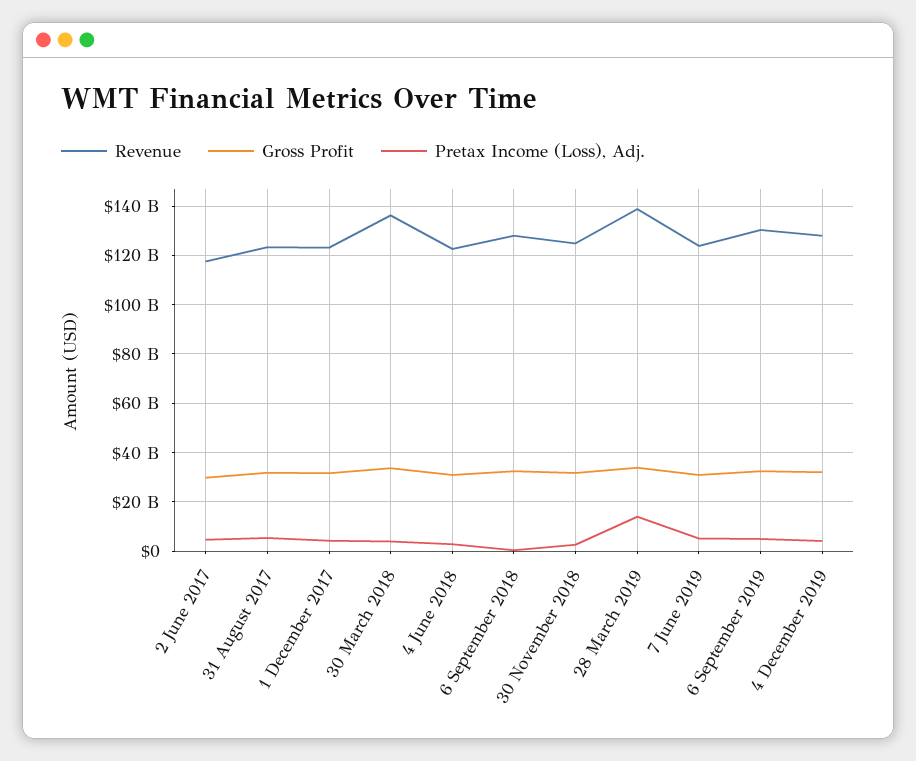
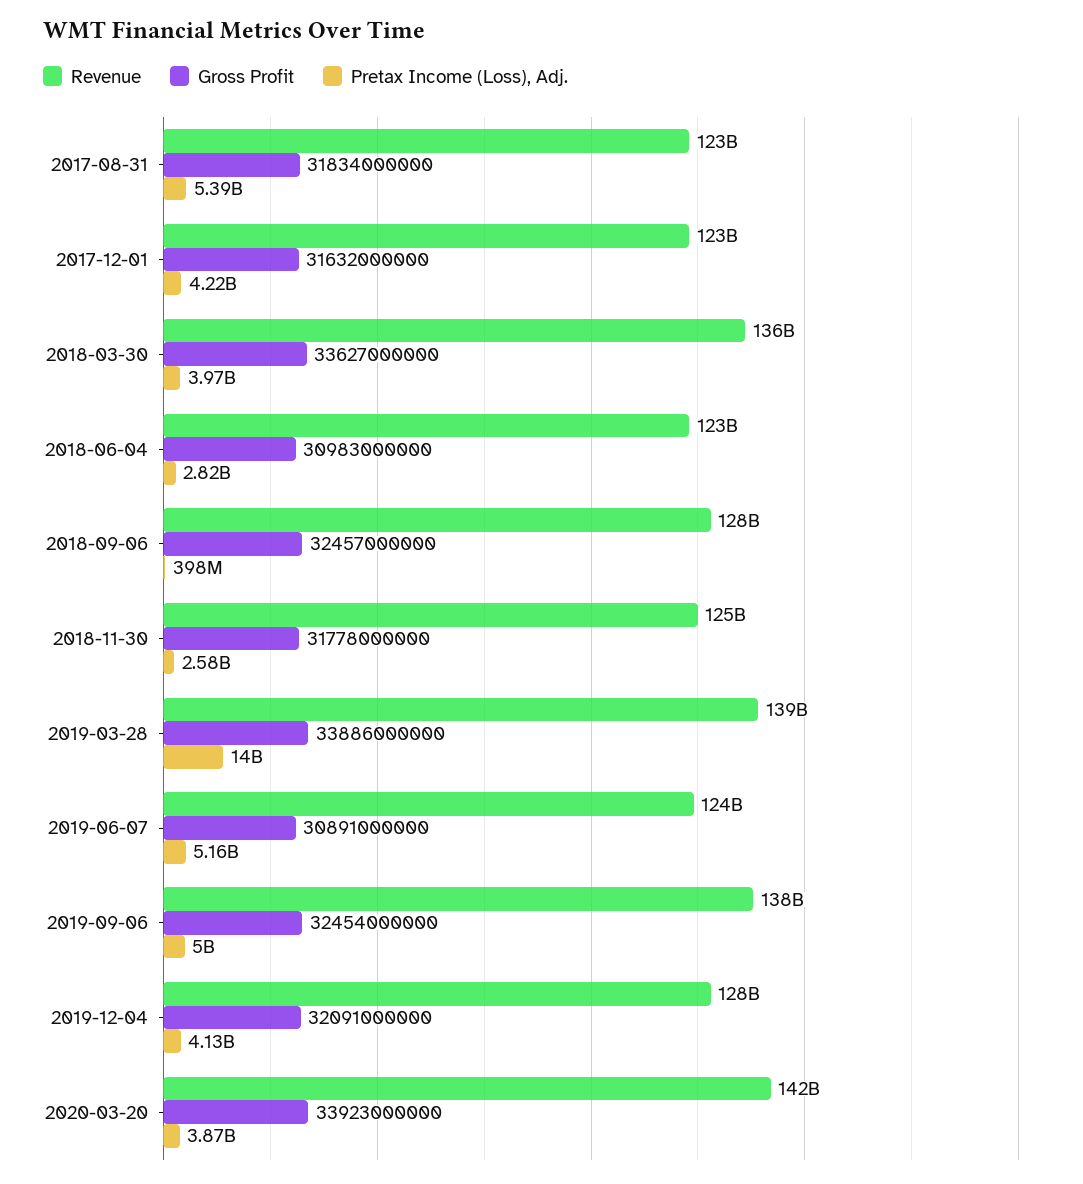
Revenue, 2 June 2017: 117500000000 -> none
Gross Profit, 2 June 2017: 30000000000 -> none
Pretax Income (Loss), Adj., 2 June 2017: 5000000000 -> none
Revenue, 6 September 2019: 130000000000 -> 138000000000
Revenue, 2020-03-20: none -> 142000000000
Gross Profit, 2020-03-20: none -> 33923000000
Pretax Income (Loss), Adj., 2020-03-20: none -> 3870000000

